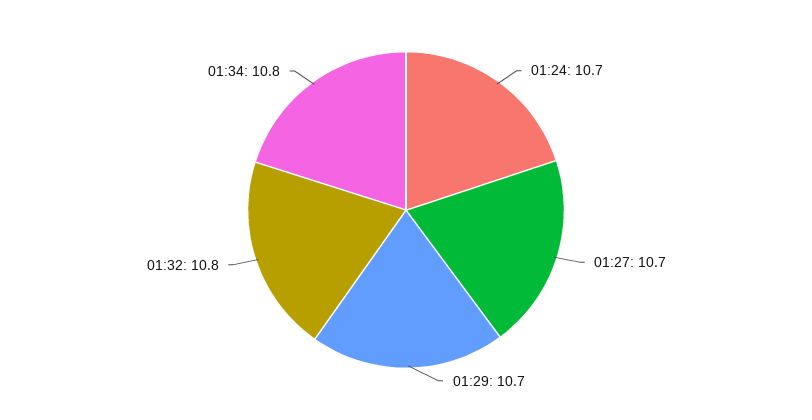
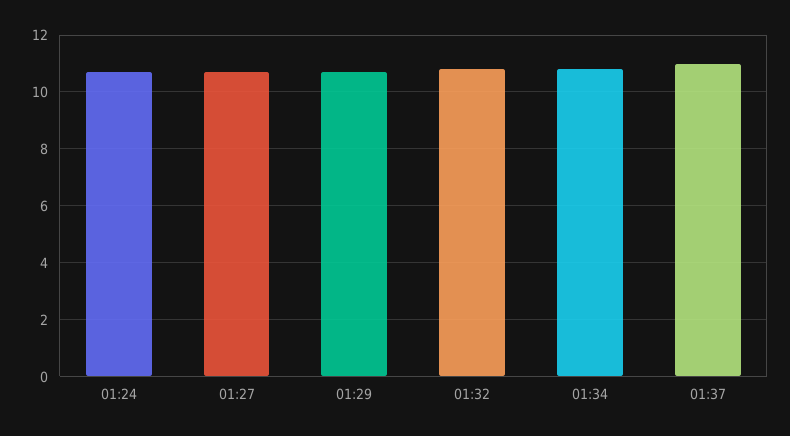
01:37: none -> 11

